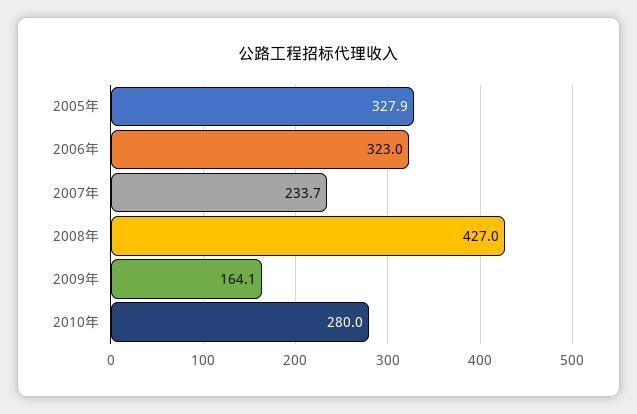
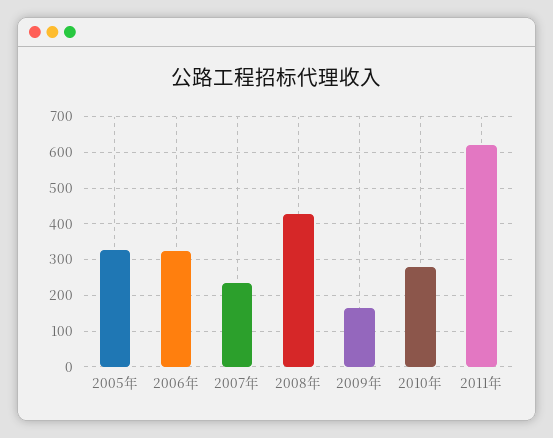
2011年: none -> 620

